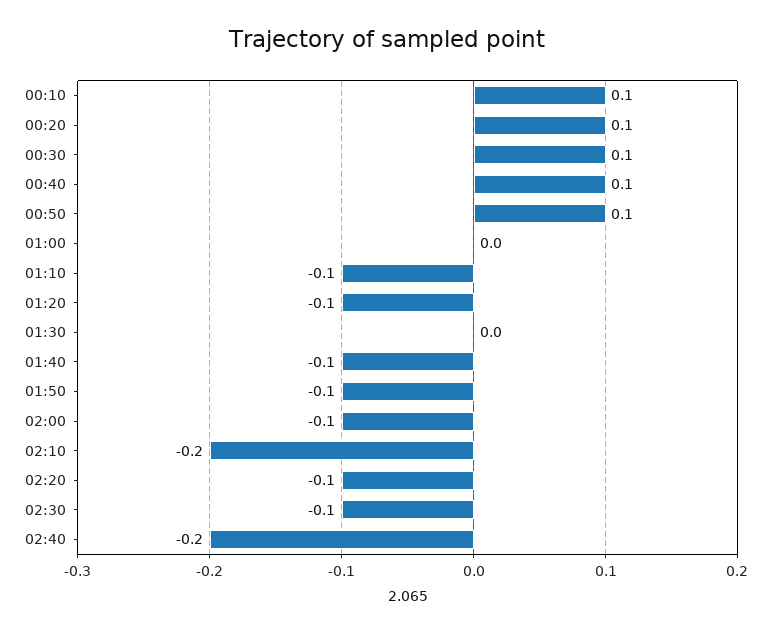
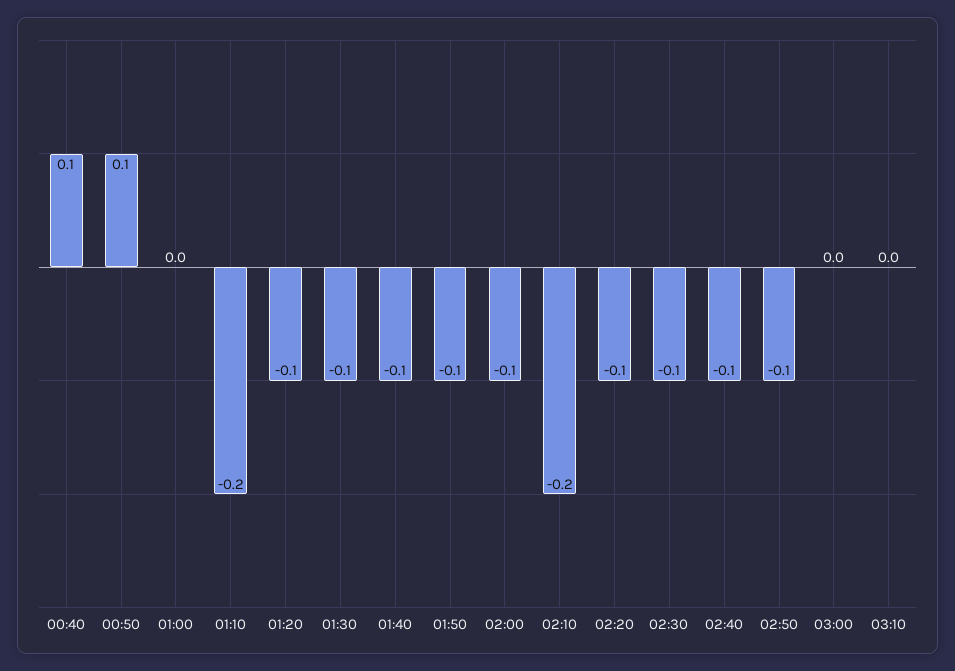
00:10: 0.1 -> none
00:20: 0.1 -> none
00:30: 0.1 -> none
01:10: -0.1 -> -0.2
01:30: 0 -> -0.1
02:40: -0.2 -> -0.1
02:50: none -> -0.1
03:00: none -> 0
03:10: none -> 0

